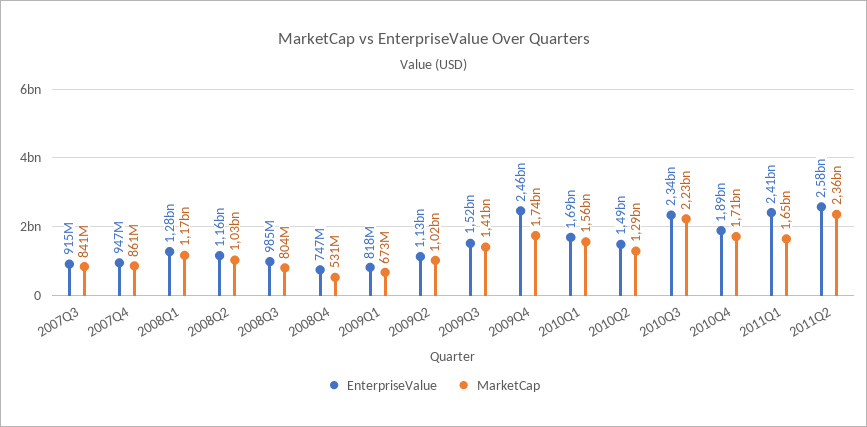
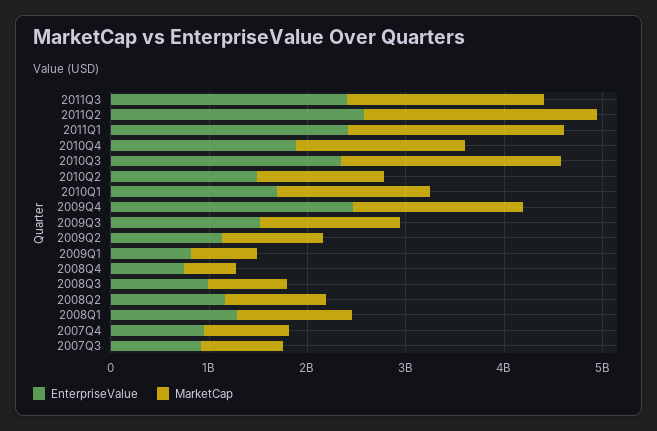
MarketCap, 2011Q1: 1650000000 -> 2200000000
EnterpriseValue, 2011Q3: none -> 2400000000
MarketCap, 2011Q3: none -> 2000000000

